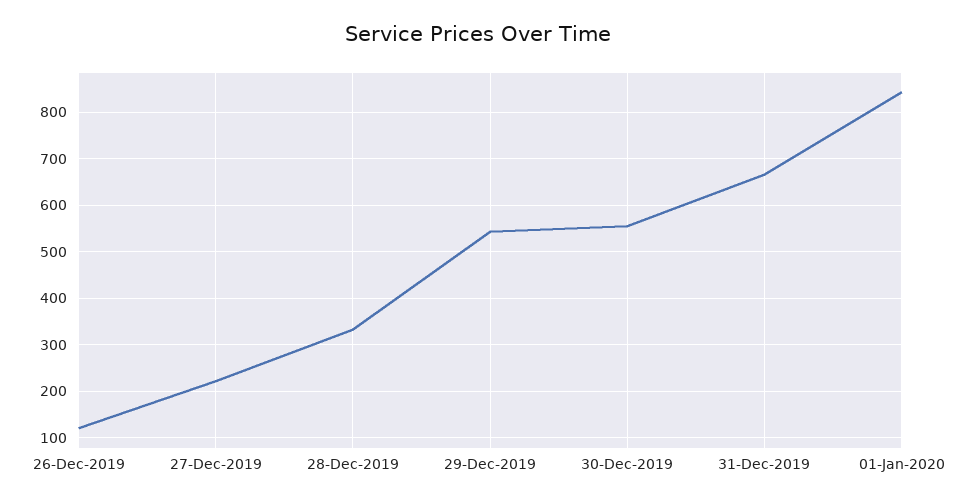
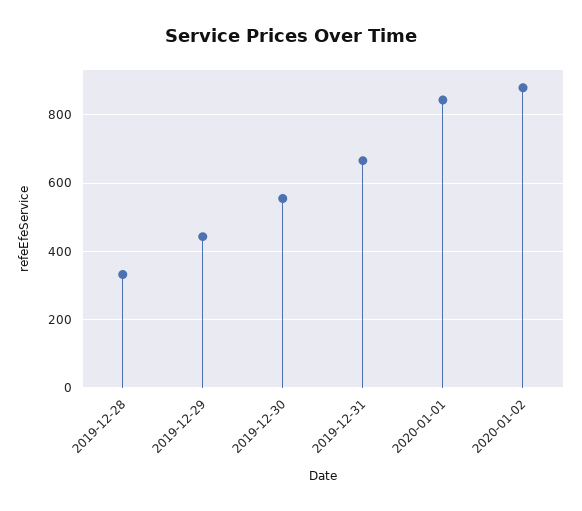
26-Dec-2019: 120 -> none
27-Dec-2019: 220 -> none
29-Dec-2019: 540 -> 440
2020-01-02: none -> 880

